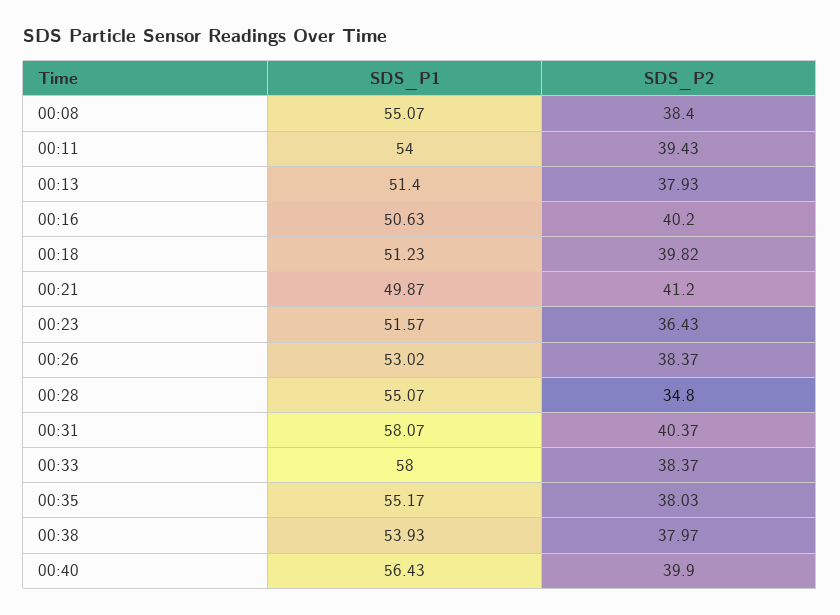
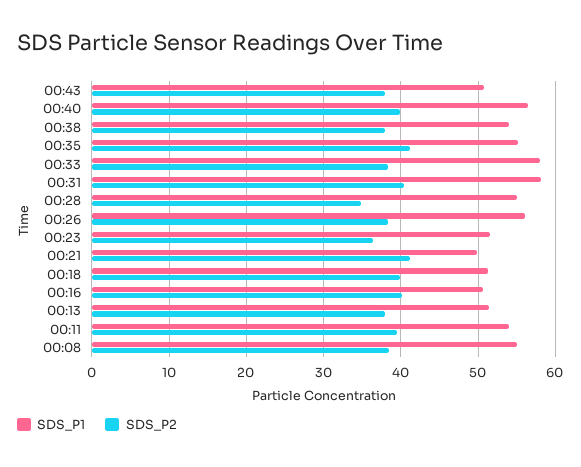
SDS_P1, 00:26: 53.02 -> 56
SDS_P2, 00:35: 38.03 -> 41
SDS_P1, 00:43: none -> 51
SDS_P2, 00:43: none -> 38

